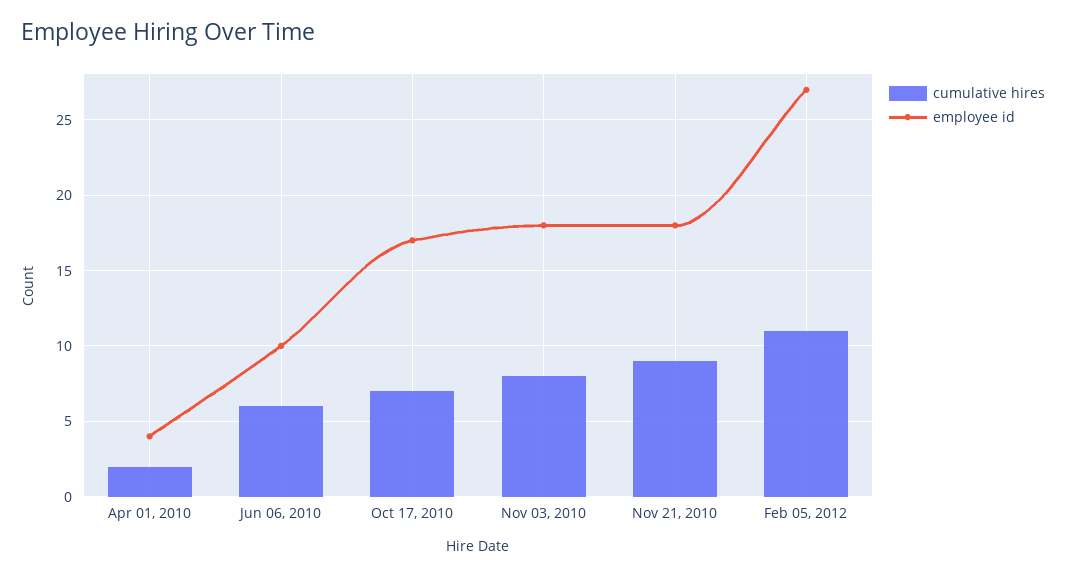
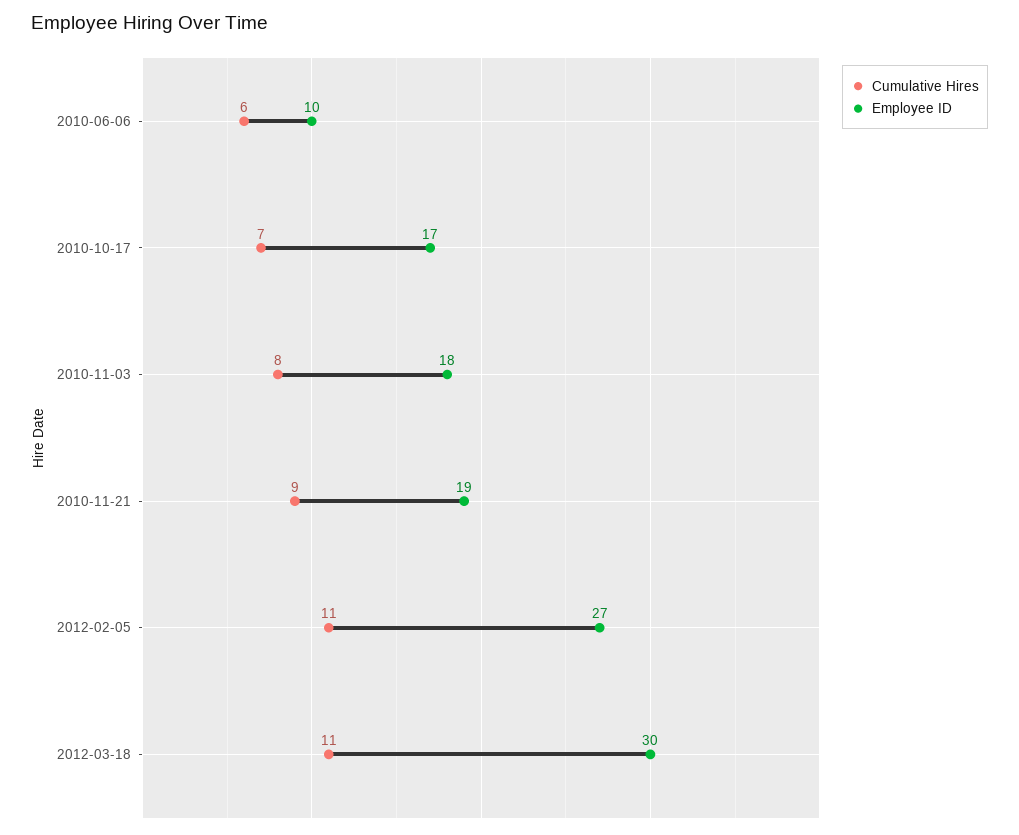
cumulative hires, Apr 01, 2010: 2 -> none
employee id, Apr 01, 2010: 4 -> none
employee id, Nov 21, 2010: 18 -> 19
cumulative hires, 2012-03-18: none -> 11
employee id, 2012-03-18: none -> 30

